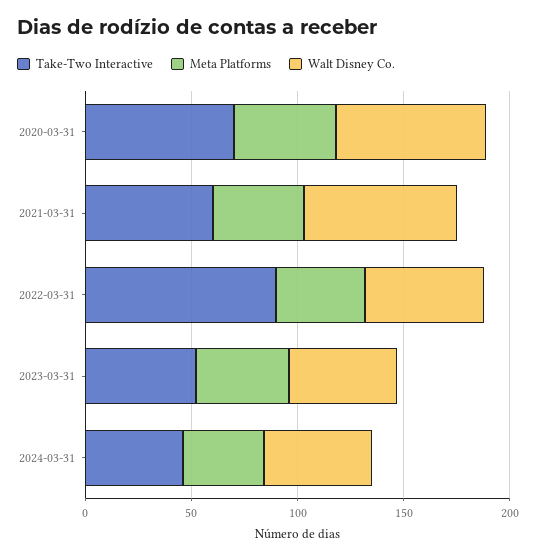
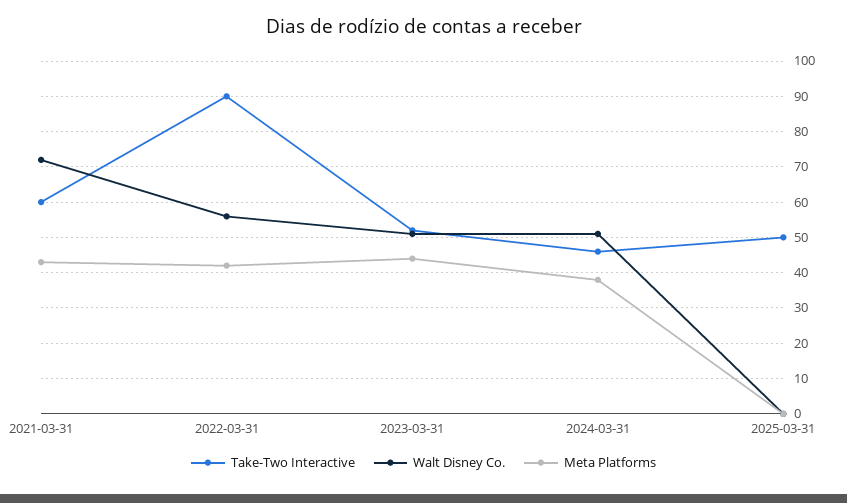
Take-Two Interactive, 2020-03-31: 70 -> none
Meta Platforms, 2020-03-31: 50 -> none
Walt Disney Co., 2020-03-31: 70 -> none
Take-Two Interactive, 2025-03-31: none -> 50
Walt Disney Co., 2025-03-31: none -> 0
Meta Platforms, 2025-03-31: none -> 0

